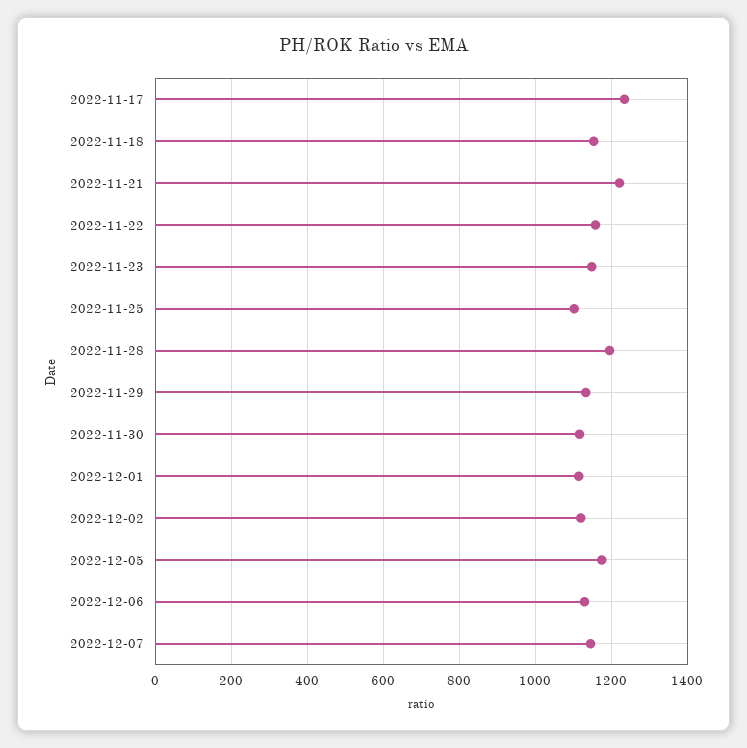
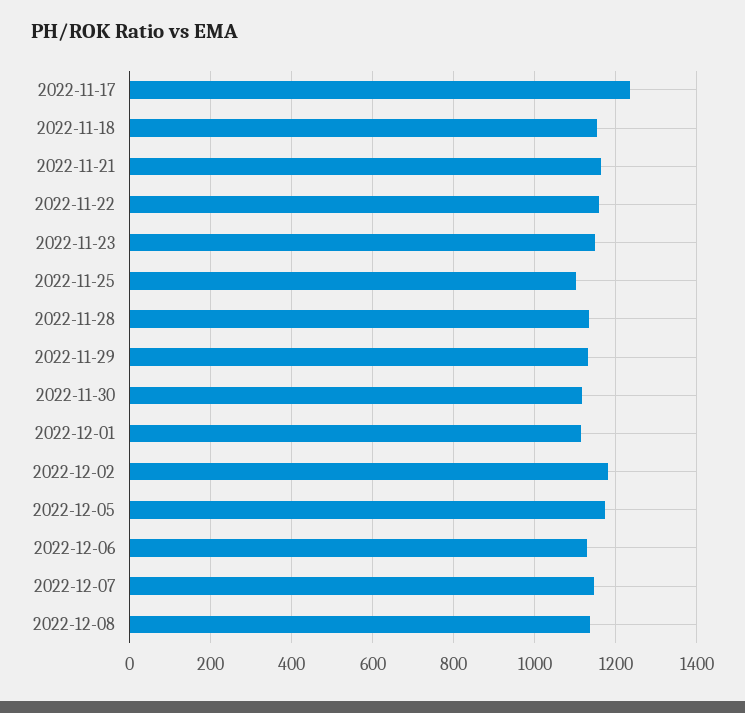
2022-11-21: 1220 -> 1160
2022-11-28: 1200 -> 1140
2022-12-02: 1120 -> 1180
2022-12-08: none -> 1140

